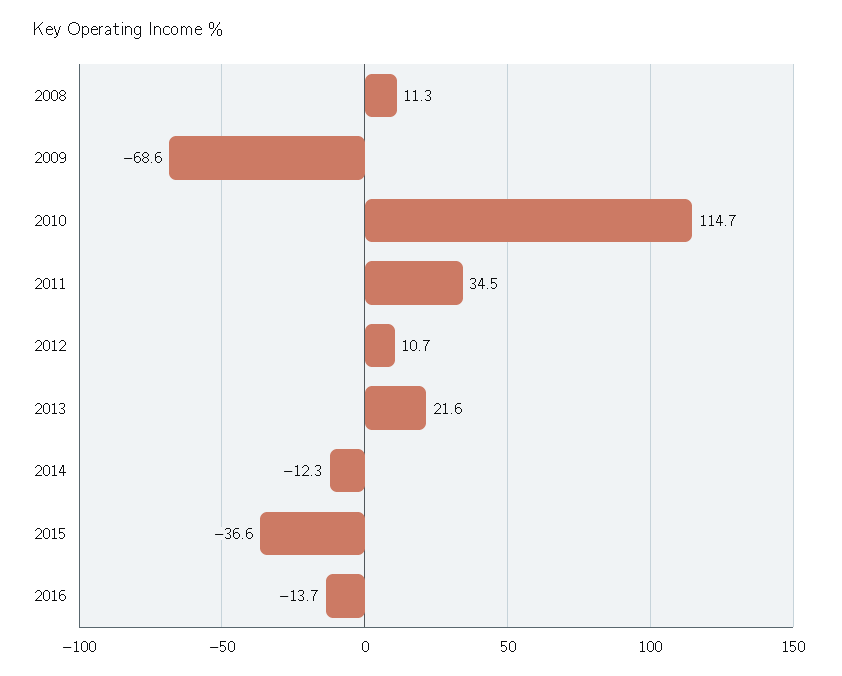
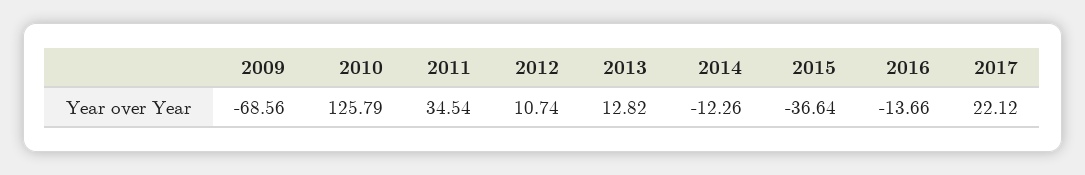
2008: 11.3 -> none
2010: 114.7 -> 125.79
2013: 21.6 -> 12.82
2017: none -> 22.12

